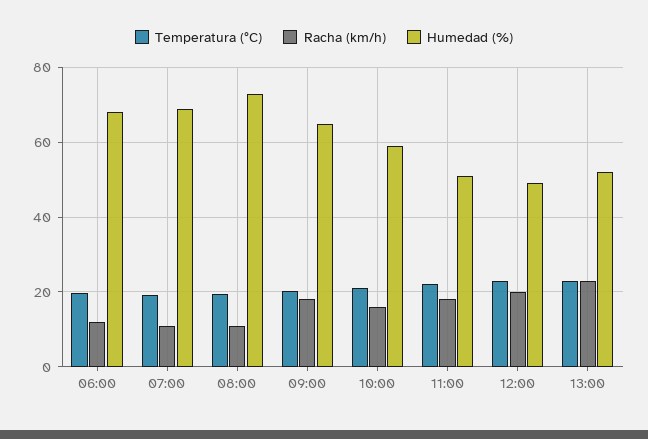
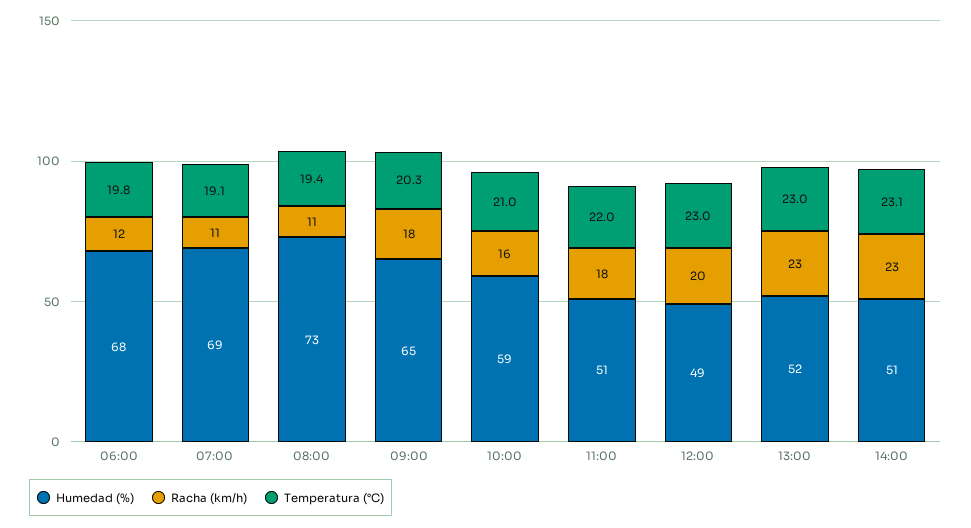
Humedad (%), 14:00: none -> 51
Racha (km/h), 14:00: none -> 23
Temperatura (°C), 14:00: none -> 23.1

